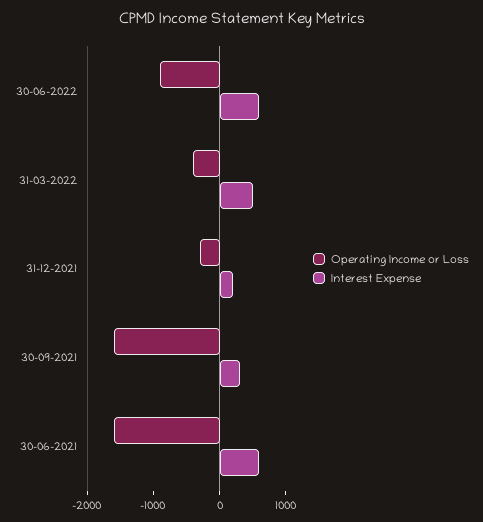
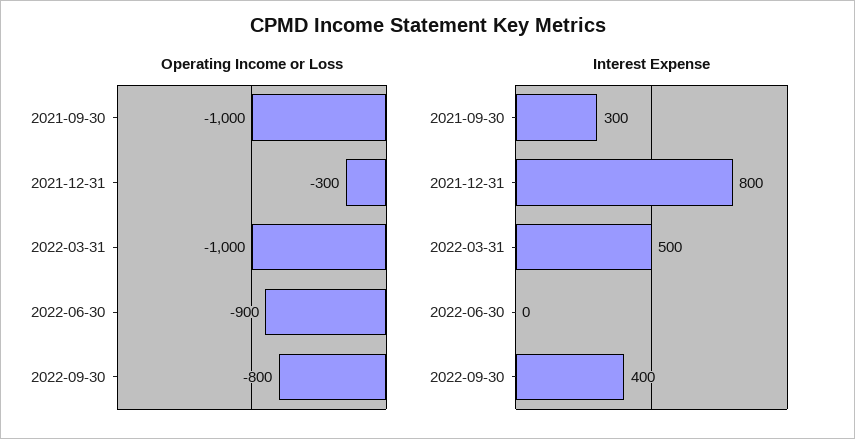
Interest Expense, 30-06-2022: 600 -> 0
Operating Income or Loss, 31-03-2022: -400 -> -1000
Interest Expense, 31-12-2021: 200 -> 800
Operating Income or Loss, 30-09-2021: -1600 -> -1000
Operating Income or Loss, 30-06-2021: -1600 -> none
Interest Expense, 30-06-2021: 600 -> none
Operating Income or Loss, 2022-09-30: none -> -800
Interest Expense, 2022-09-30: none -> 400

